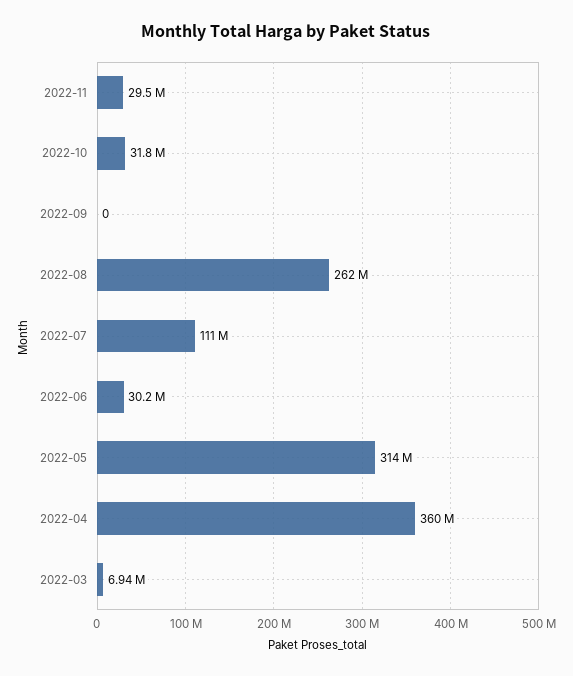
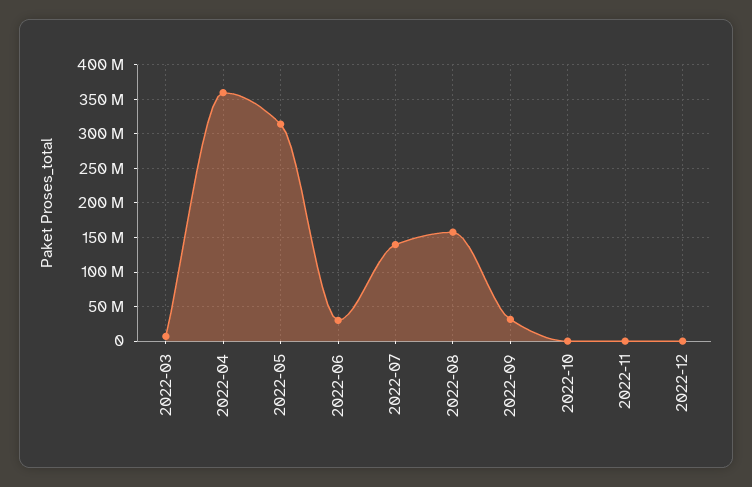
2022-11: 29500000 -> 0
2022-10: 31800000 -> 0
2022-09: 0 -> 30000000
2022-08: 262000000 -> 160000000
2022-07: 111000000 -> 140000000
2022-12: none -> 0

